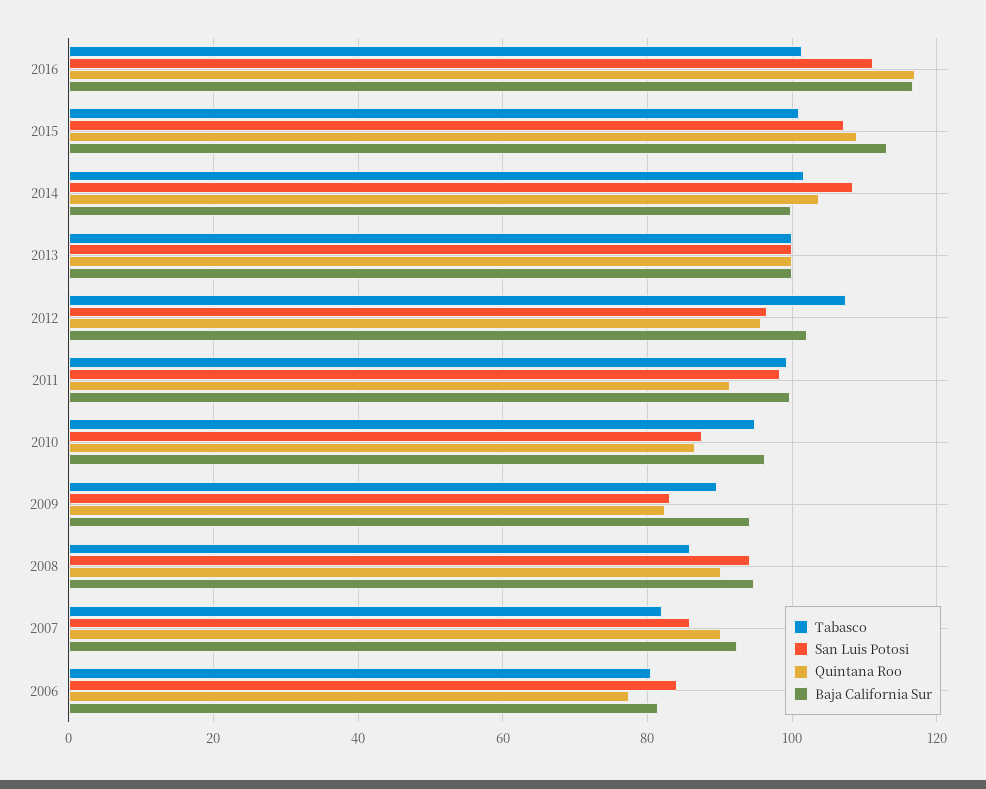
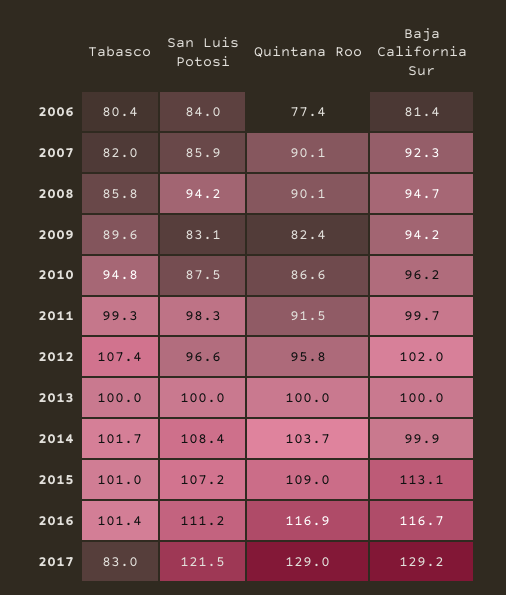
Tabasco, 2017: none -> 83
San Luis Potosi, 2017: none -> 121.5
Quintana Roo, 2017: none -> 129
Baja California Sur, 2017: none -> 129.2

